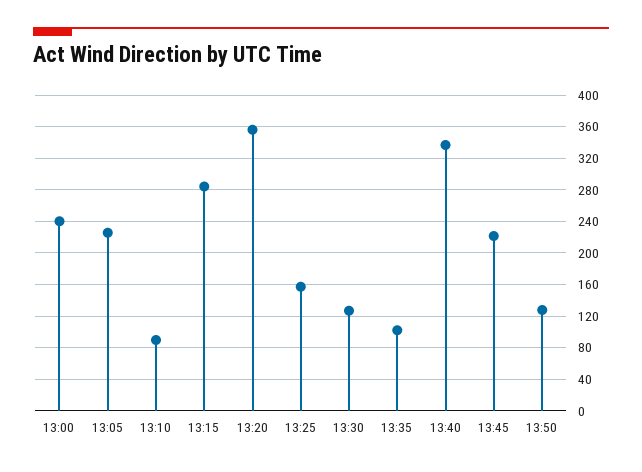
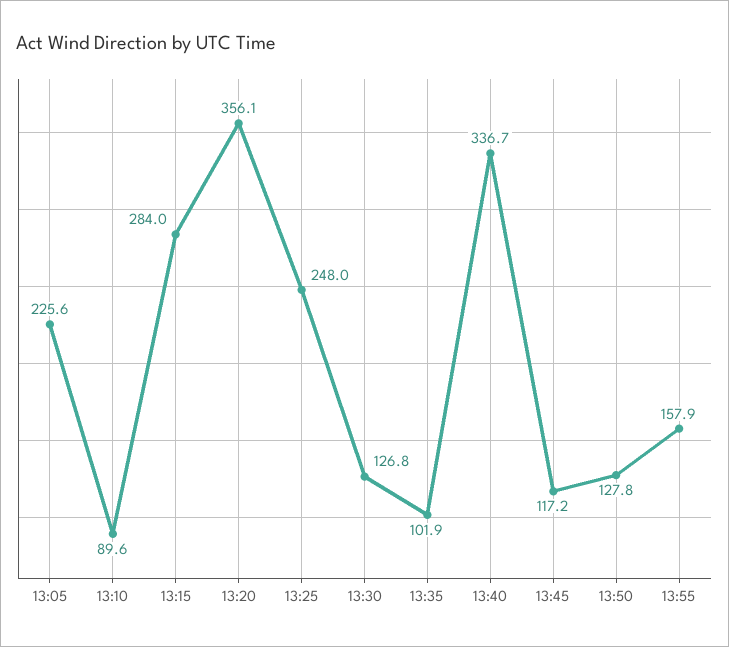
13:00: 240 -> none
13:25: 160 -> 248
13:45: 220 -> 117.2
13:55: none -> 157.9

